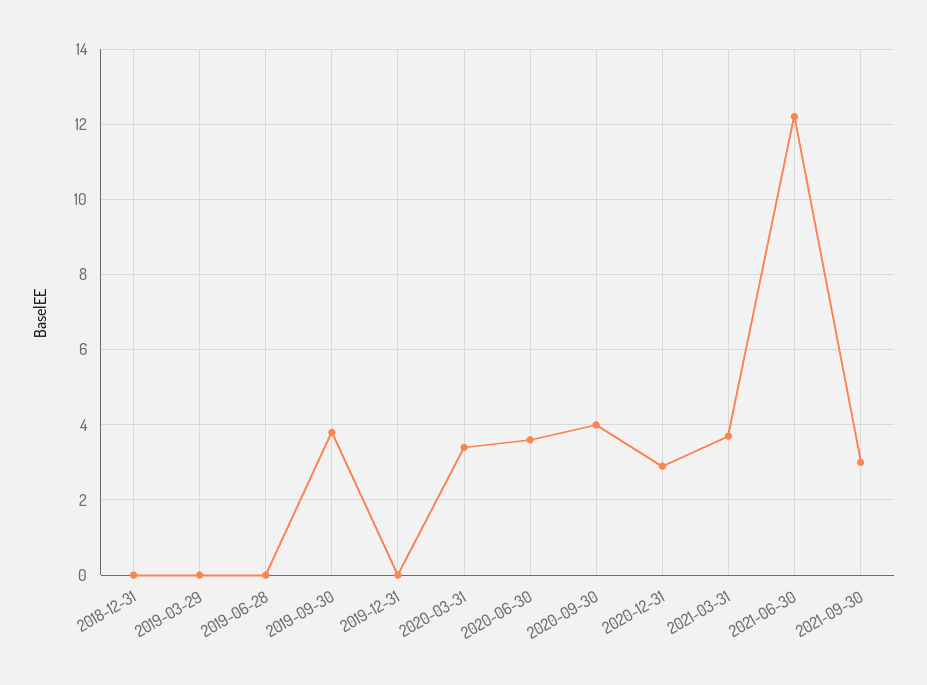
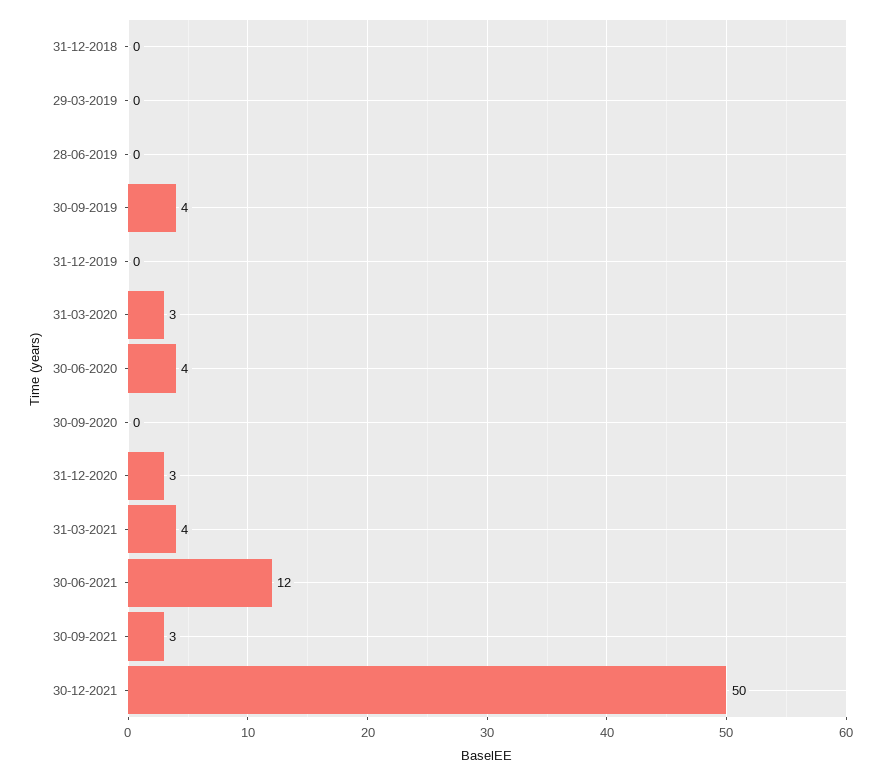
2020-09-30: 4 -> 0
30-12-2021: none -> 50

